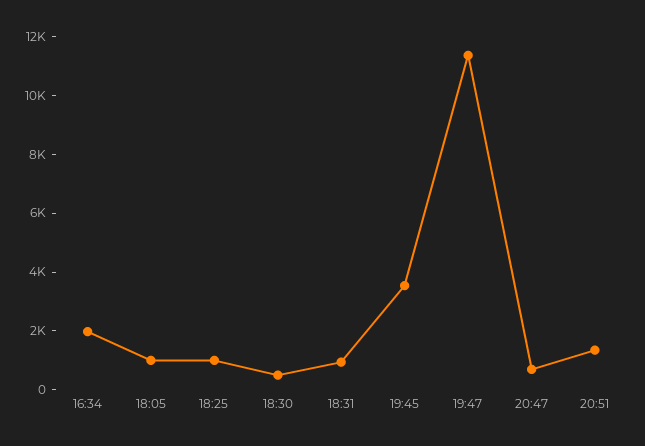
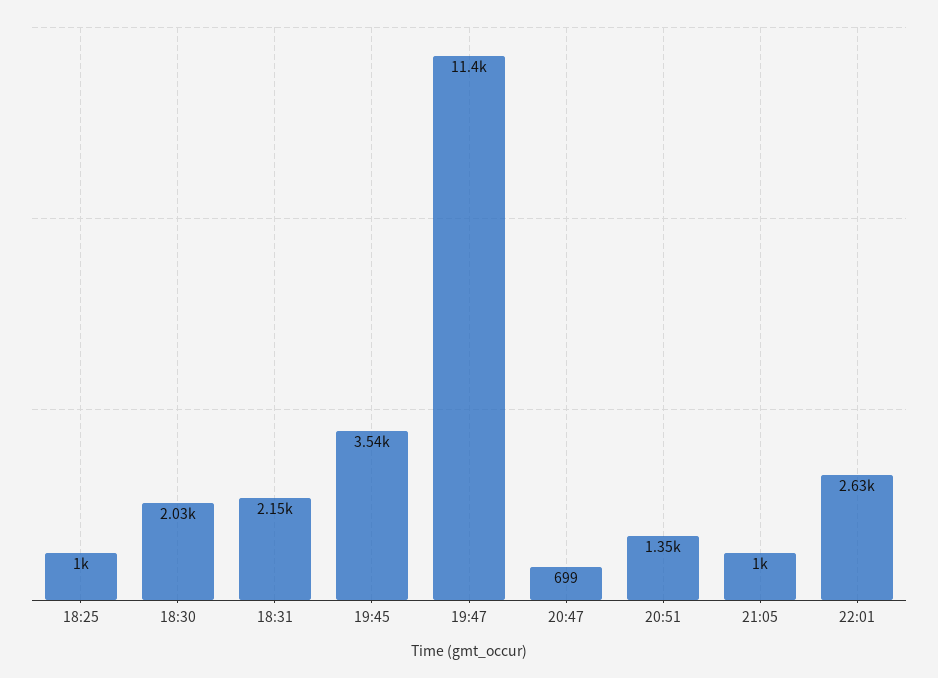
16:34: 2000 -> none
18:05: 1000 -> none
18:30: 500 -> 2030
18:31: 1000 -> 2150
21:05: none -> 1000
22:01: none -> 2630

